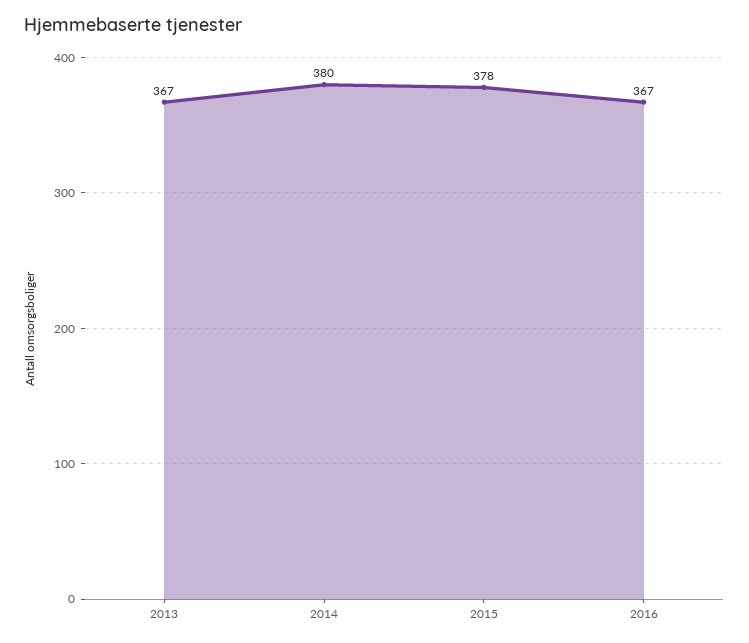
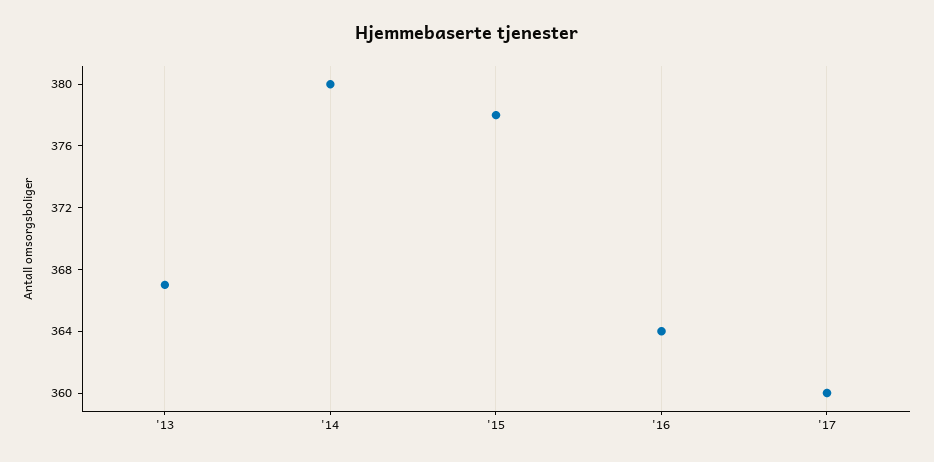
2016: 367 -> 364
'17: none -> 360

